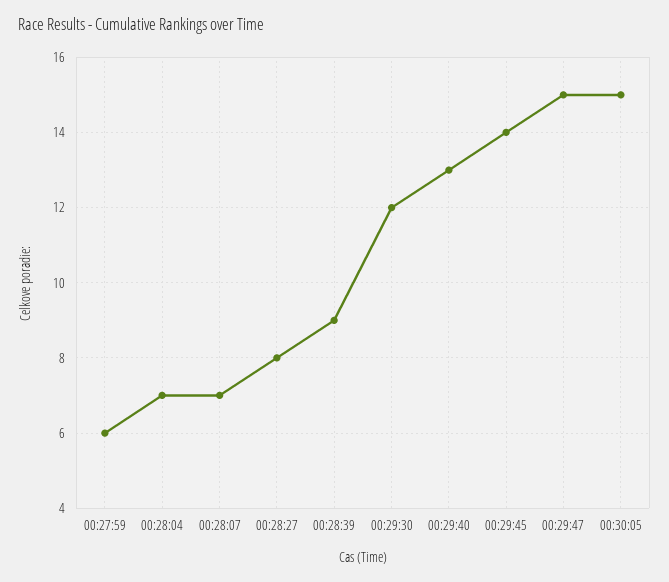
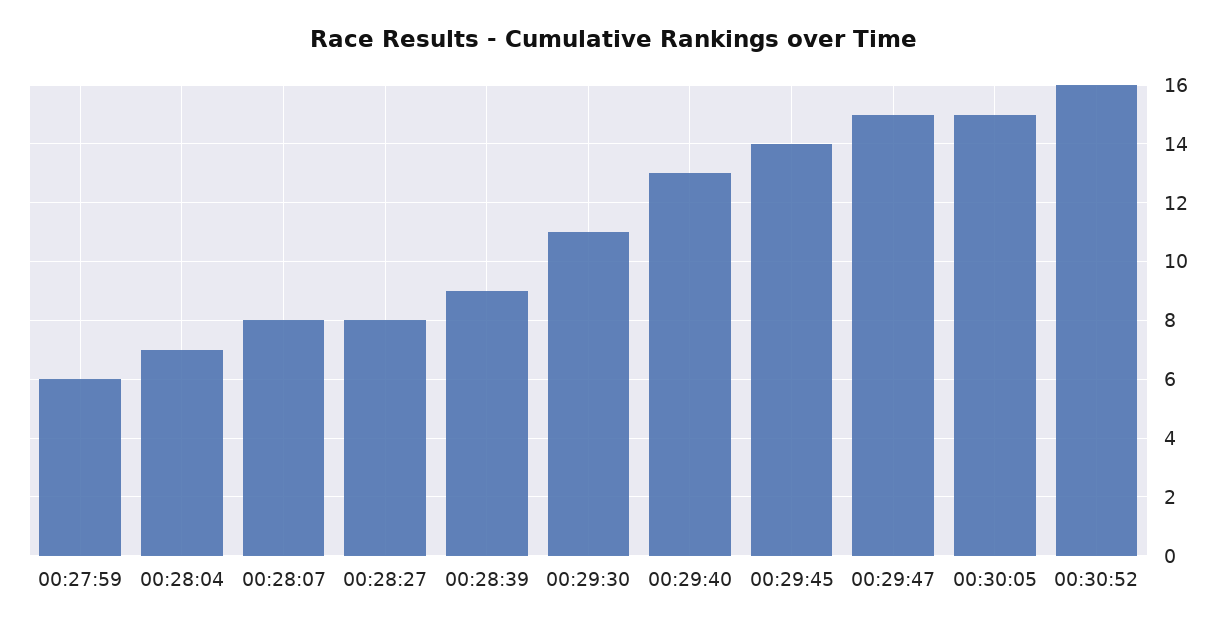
00:28:07: 7 -> 8
00:29:30: 12 -> 11
00:30:52: none -> 16

